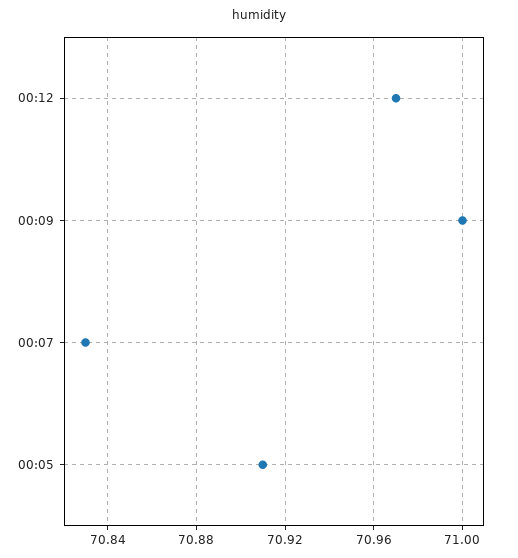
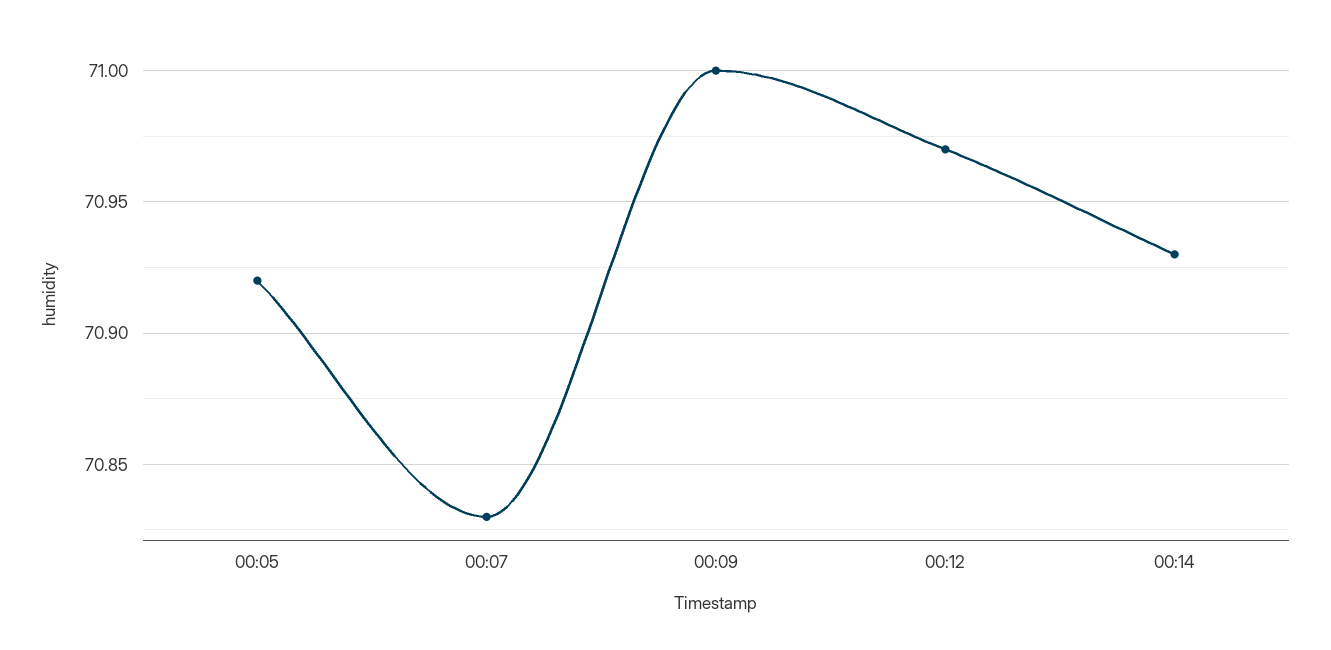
00:05: 70.91 -> 70.92
00:14: none -> 70.93

